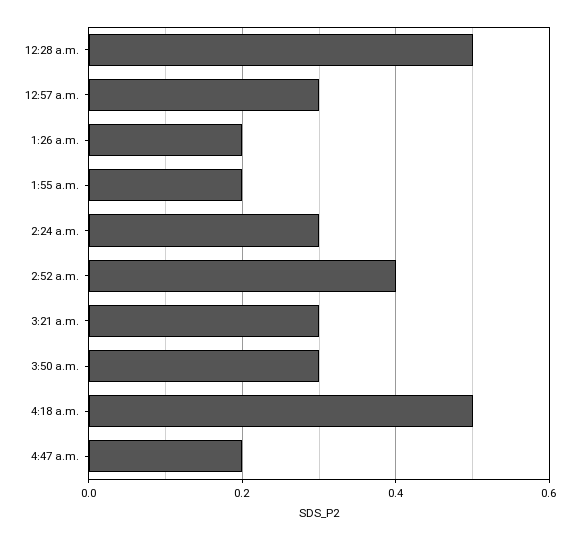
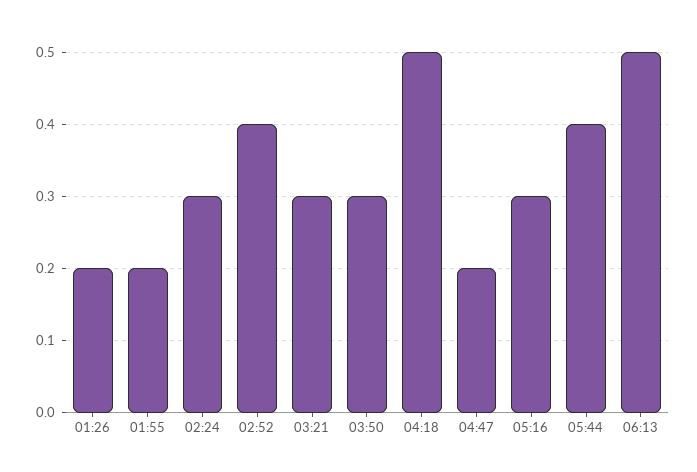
12:28 a.m.: 0.5 -> none
12:57 a.m.: 0.3 -> none
05:16: none -> 0.3
05:44: none -> 0.4
06:13: none -> 0.5

